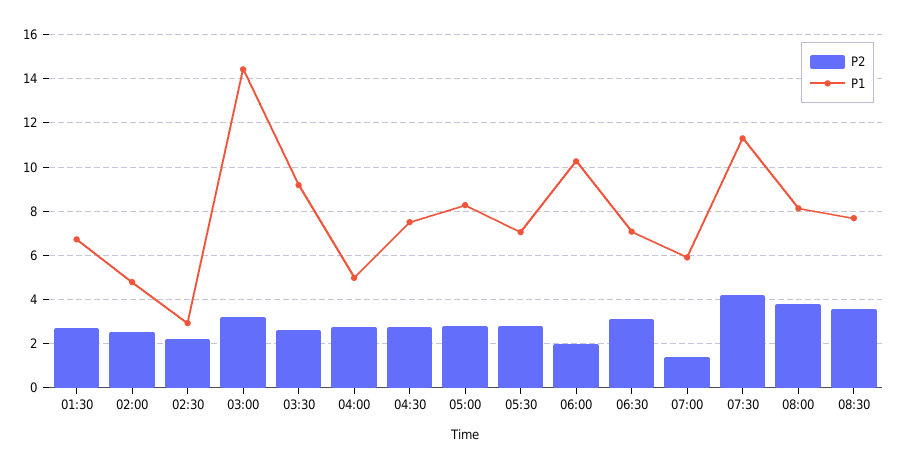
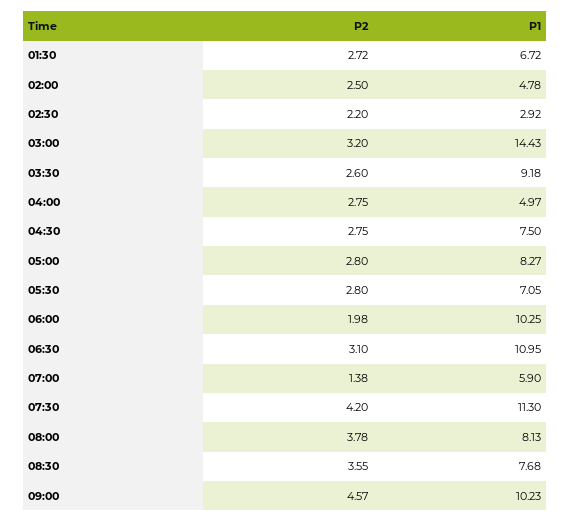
P1, 06:30: 7 -> 10.95
P2, 09:00: none -> 4.57
P1, 09:00: none -> 10.23

